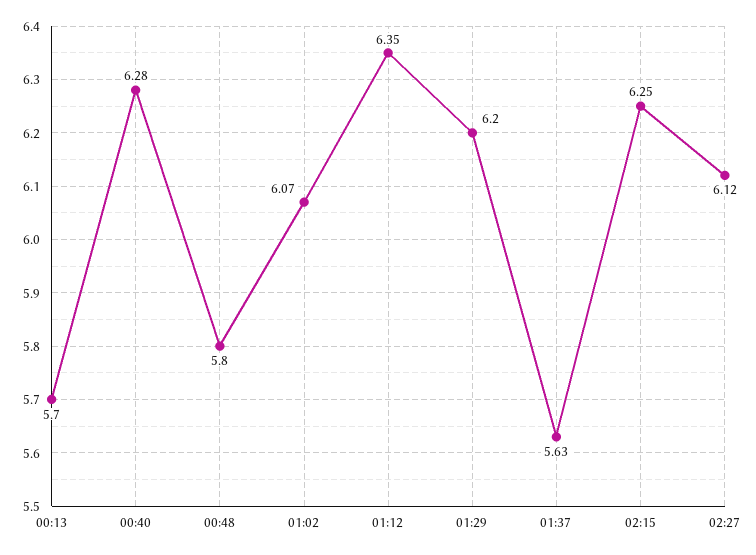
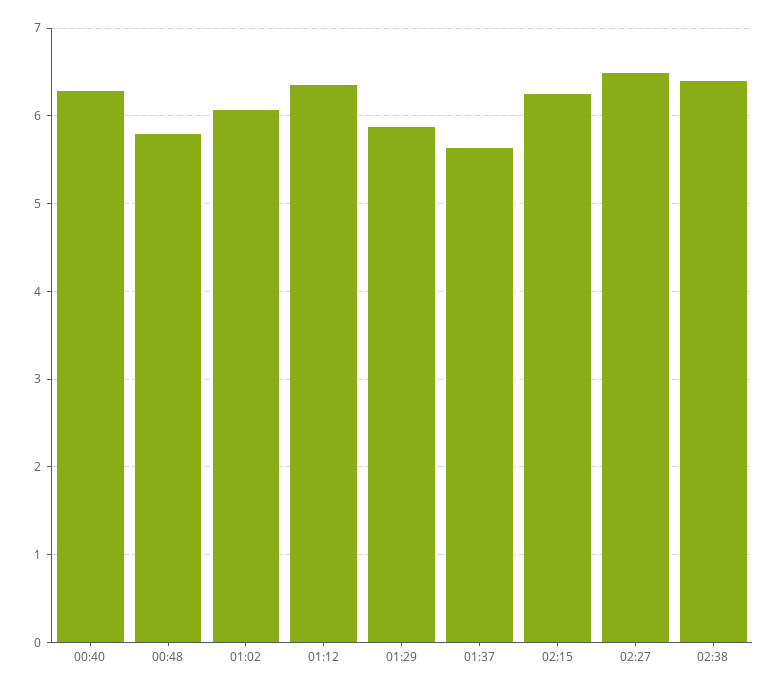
00:13: 5.7 -> none
01:29: 6.2 -> 5.9
02:27: 6.12 -> 6.5
02:38: none -> 6.4

